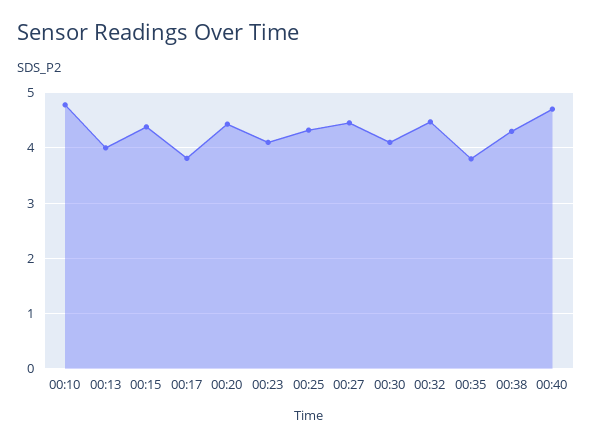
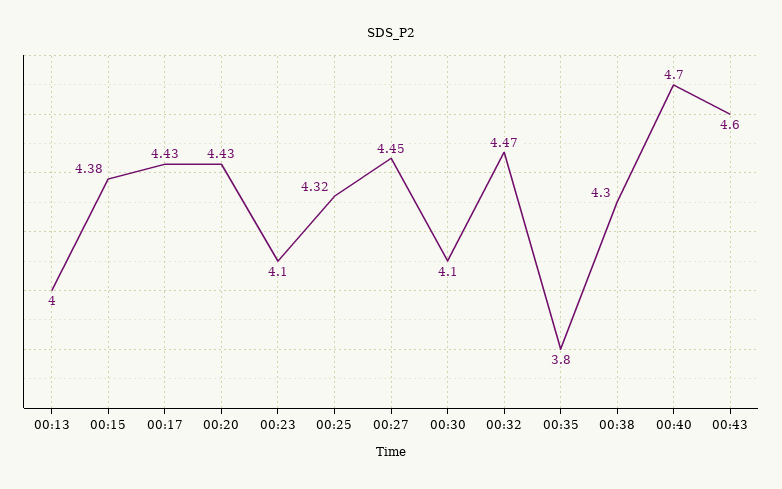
00:10: 4.8 -> none
00:17: 3.8 -> 4.43
00:43: none -> 4.6

